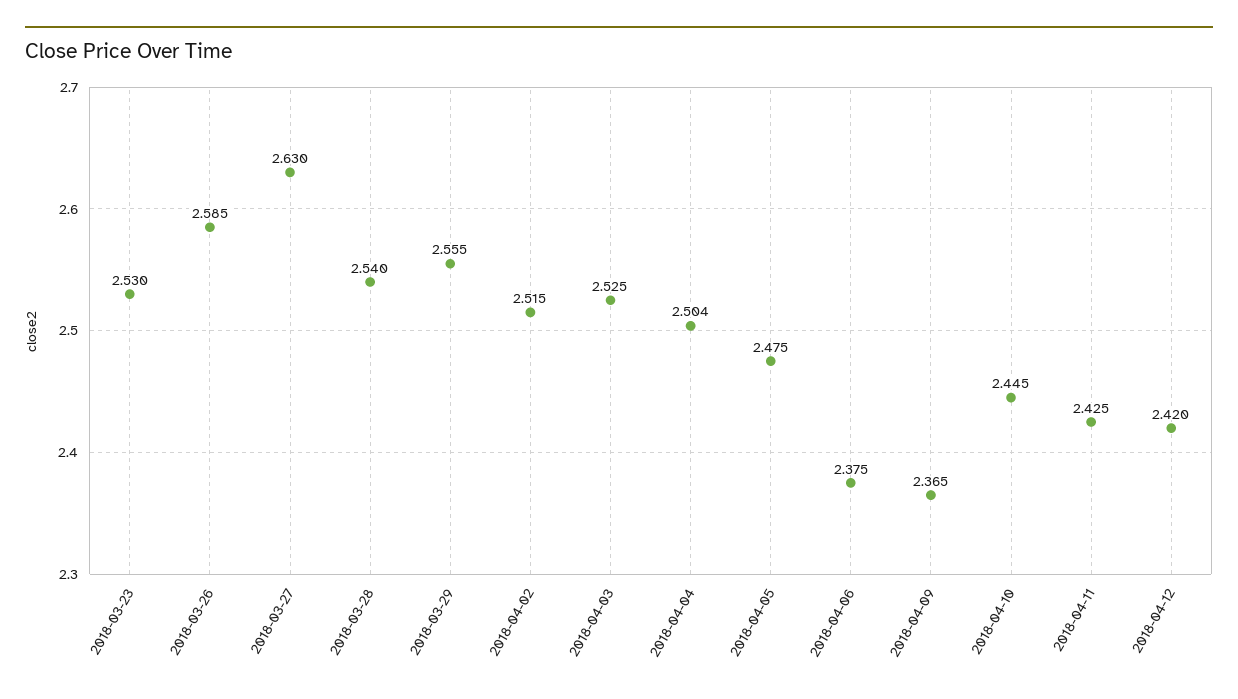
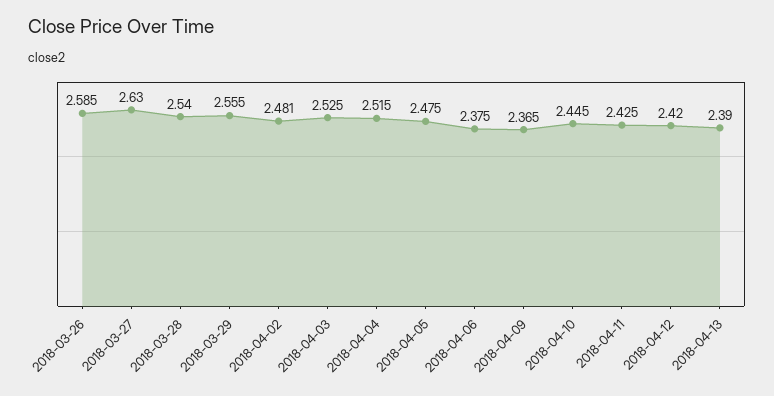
2018-03-23: 2.53 -> none
2018-04-02: 2.515 -> 2.481
2018-04-04: 2.504 -> 2.515
2018-04-13: none -> 2.39

